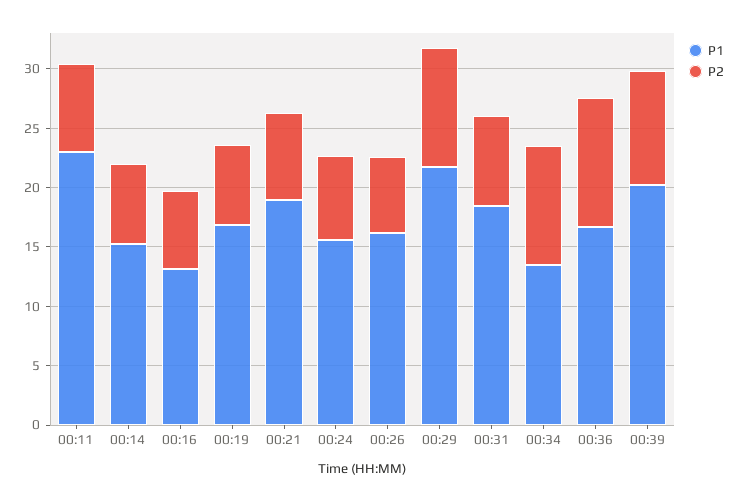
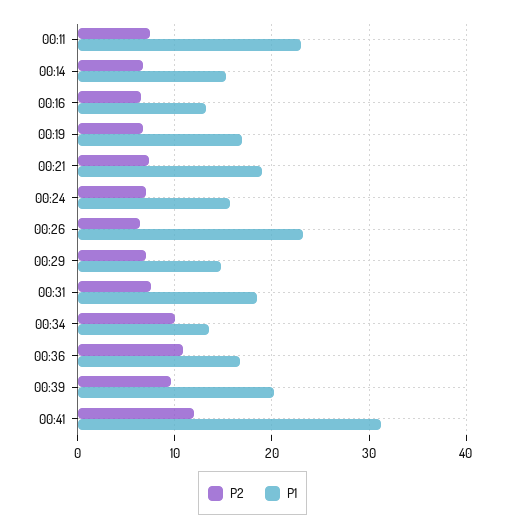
P1, 00:26: 16 -> 23
P1, 00:29: 22 -> 15
P2, 00:29: 10 -> 7
P2, 00:41: none -> 12
P1, 00:41: none -> 31

